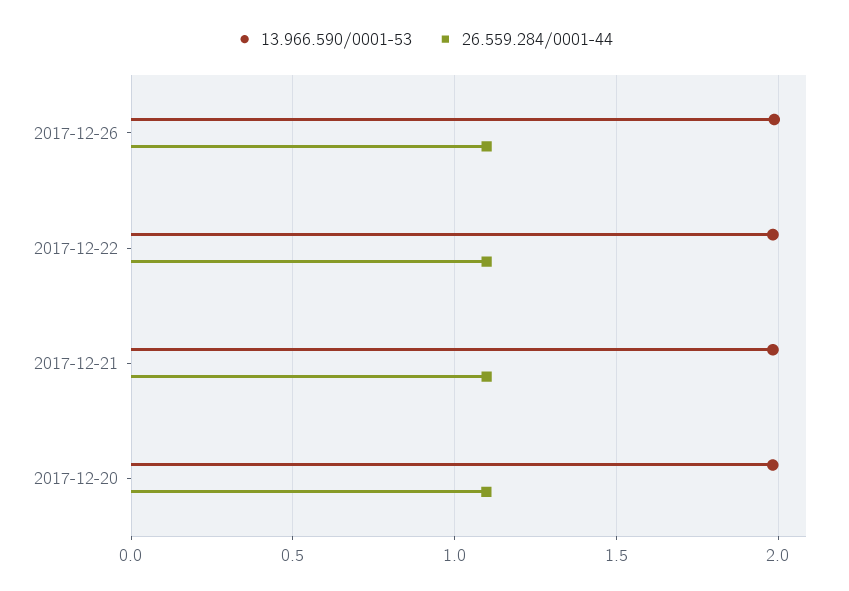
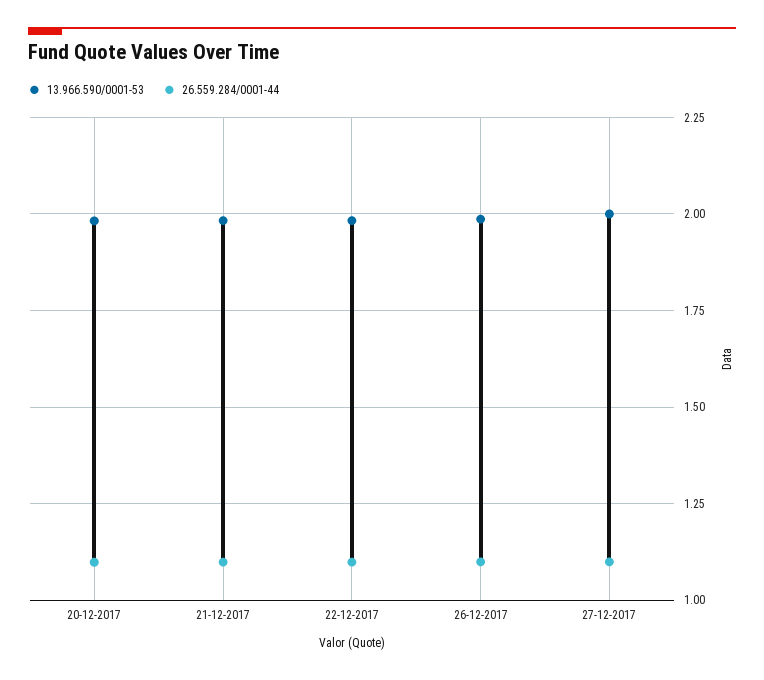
13.966.590/0001-53, 27-12-2017: none -> 2
26.559.284/0001-44, 27-12-2017: none -> 1.1

